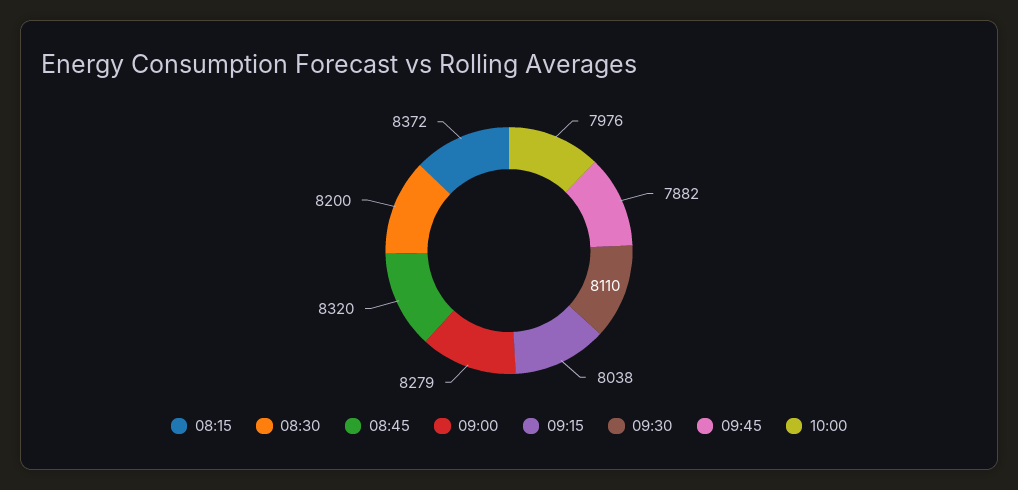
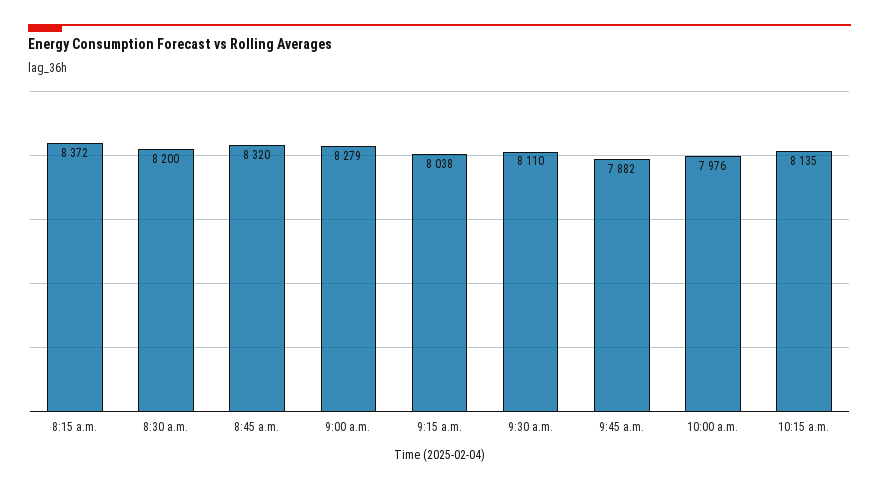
10:15 a.m.: none -> 8135

